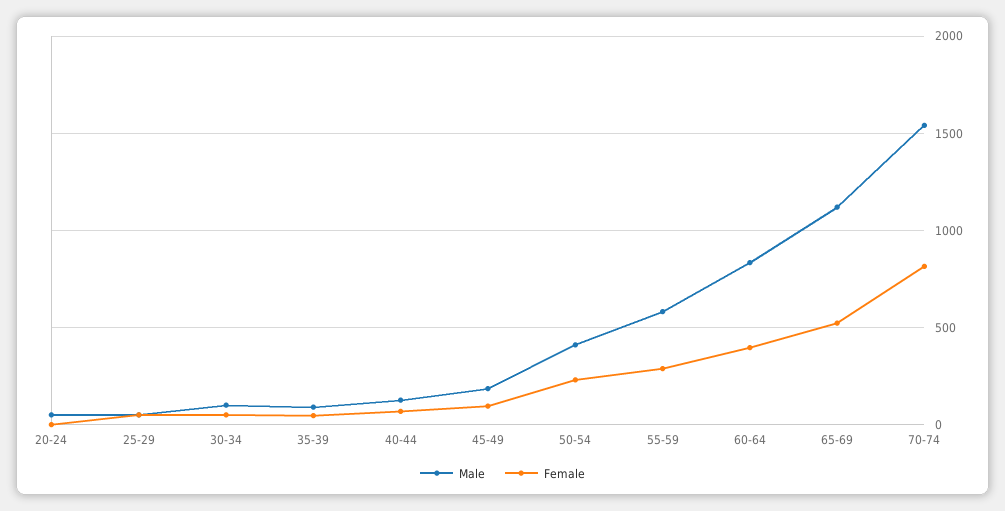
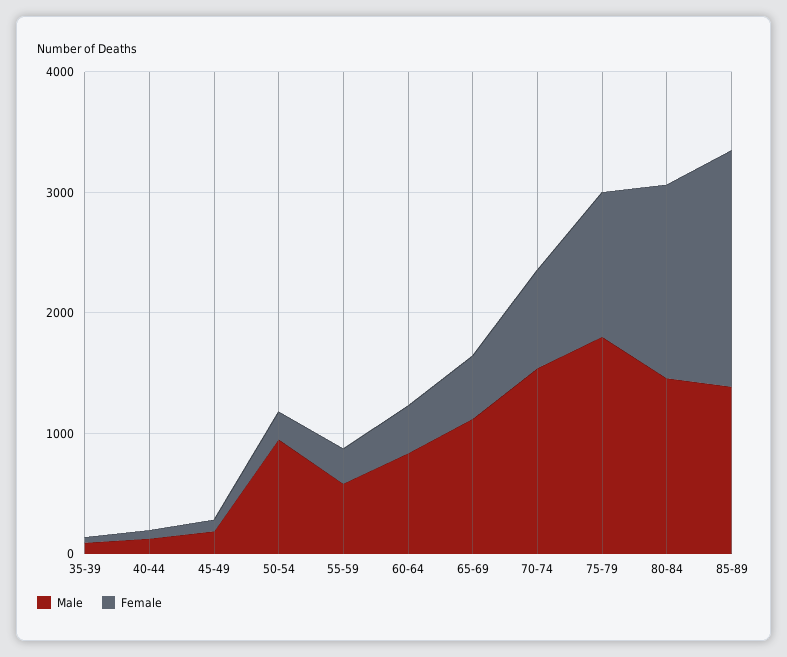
Male, 20-24: 50 -> none
Female, 20-24: 0 -> none
Male, 25-29: 50 -> none
Female, 25-29: 50 -> none
Male, 30-34: 100 -> none
Female, 30-34: 50 -> none
Male, 50-54: 400 -> 1000
Male, 75-79: none -> 1800
Female, 75-79: none -> 1200
Male, 80-84: none -> 1400
Female, 80-84: none -> 1600
Male, 85-89: none -> 1400
Female, 85-89: none -> 2000

